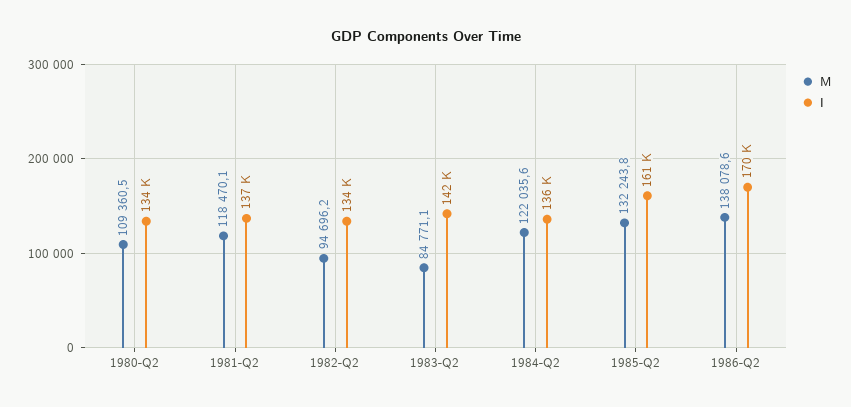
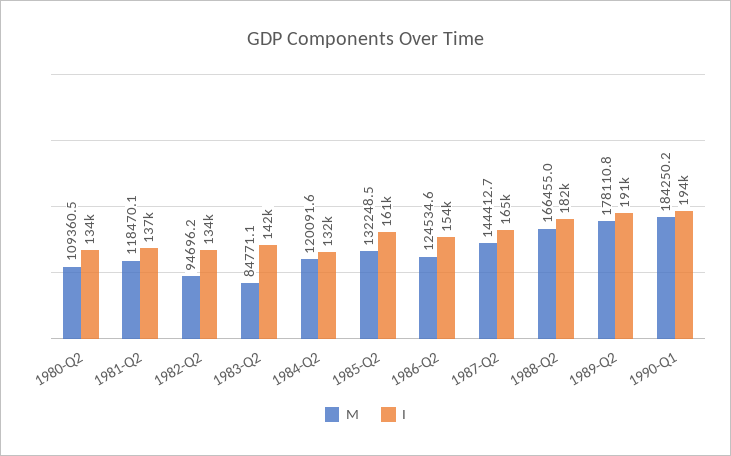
M, 1984-Q2: 122035.6 -> 120091.6
I, 1984-Q2: 136000 -> 132000
M, 1985-Q2: 132243.8 -> 132248.5
M, 1986-Q2: 138078.6 -> 124534.6
I, 1986-Q2: 170000 -> 154000
M, 1987-Q2: none -> 144412.7
I, 1987-Q2: none -> 165000
M, 1988-Q2: none -> 166455
I, 1988-Q2: none -> 182000
M, 1989-Q2: none -> 178110.8
I, 1989-Q2: none -> 191000
M, 1990-Q1: none -> 184250.2
I, 1990-Q1: none -> 194000

